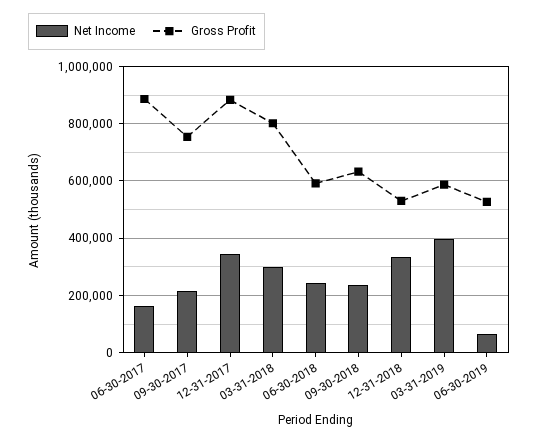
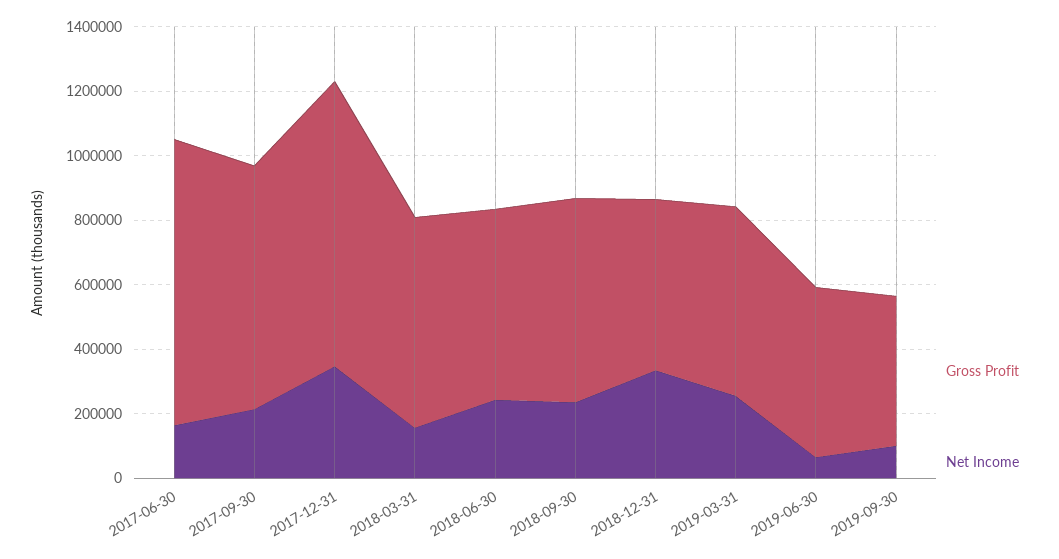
Net Income, 03-31-2018: 300000 -> 150000
Gross Profit, 03-31-2018: 800000 -> 650000
Net Income, 03-31-2019: 400000 -> 250000
Gross Profit, 2019-09-30: none -> 450000
Net Income, 2019-09-30: none -> 100000

